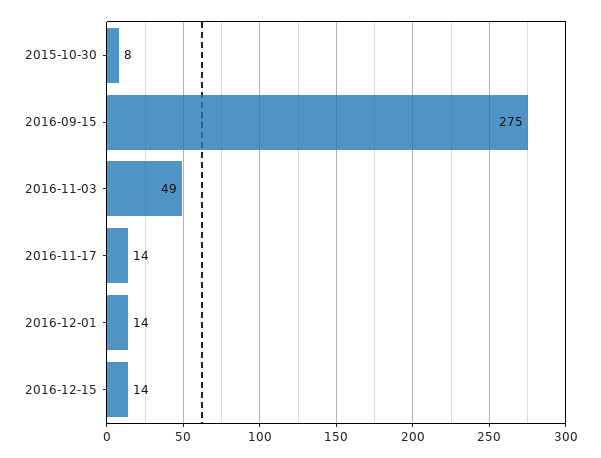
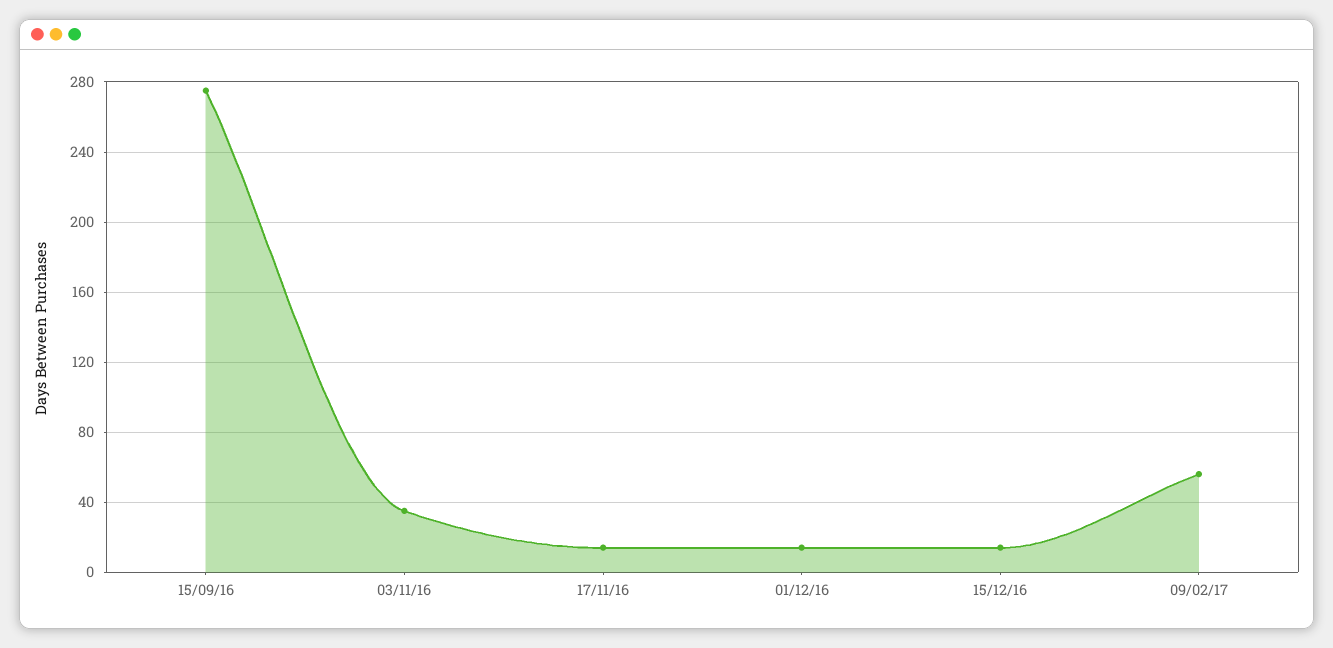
2015-10-30: 8 -> none
2016-11-03: 49 -> 35
09/02/17: none -> 55

